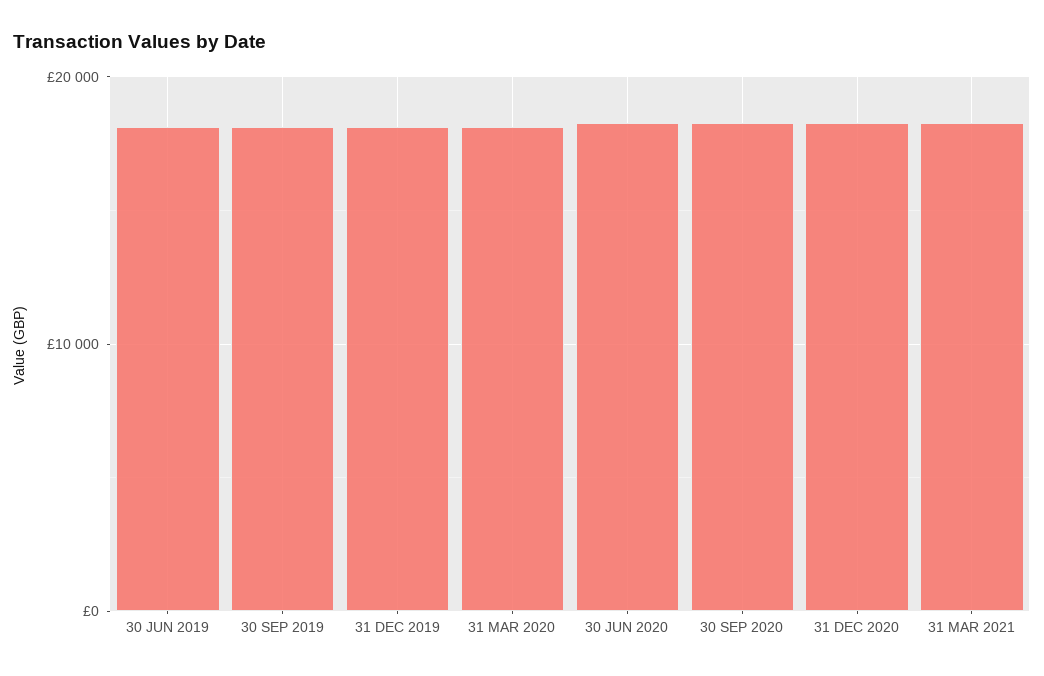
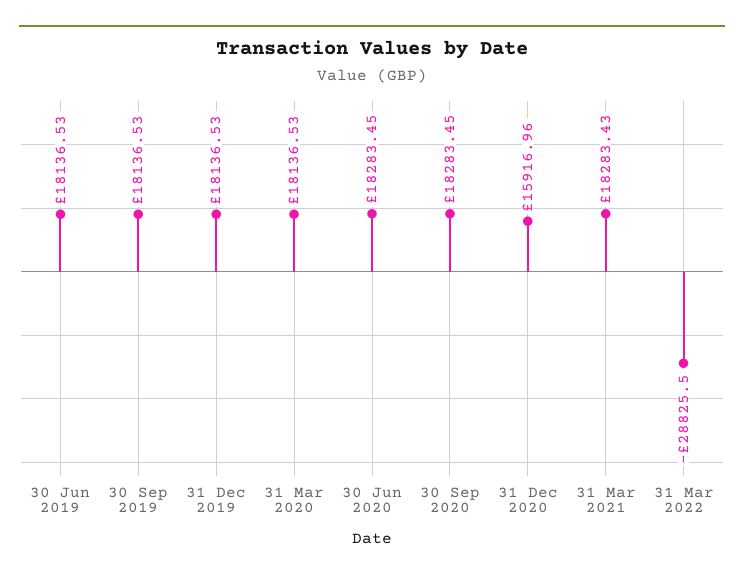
31 DEC 2020: 18000 -> 15916.96
31 Mar 2022: none -> -28825.5

